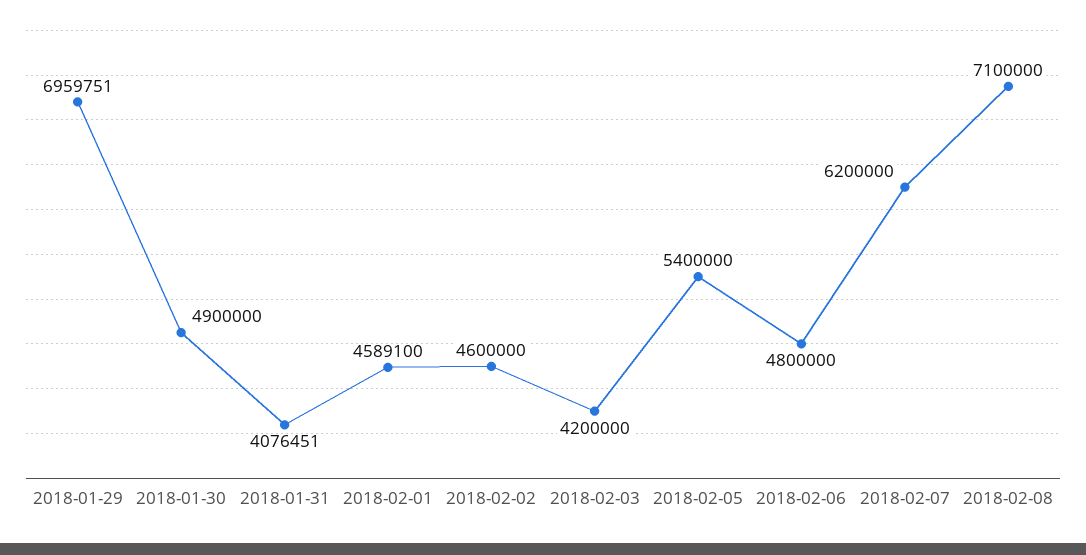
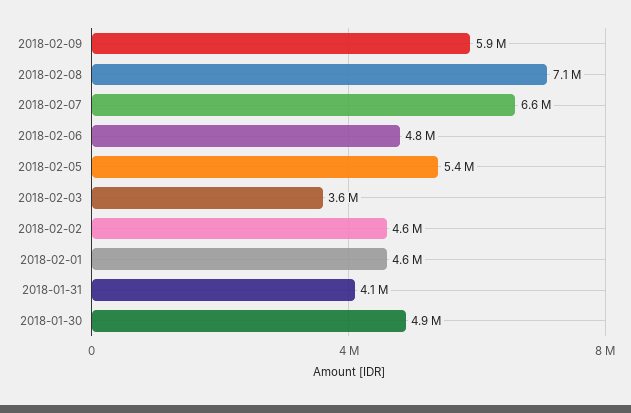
2018-01-29: 6959751 -> none
2018-02-03: 4200000 -> 3600000
2018-02-07: 6200000 -> 6600000
2018-02-09: none -> 5900000

